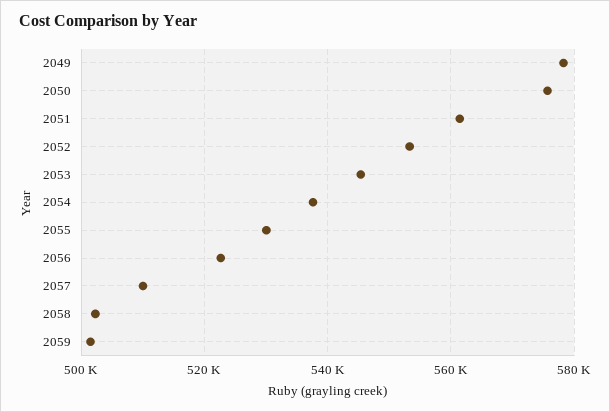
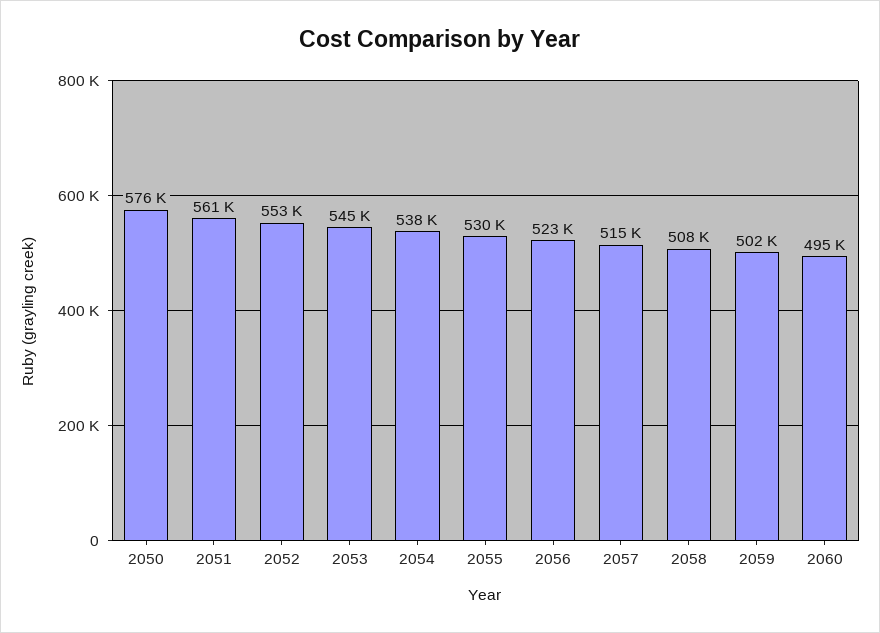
2049: 578000 -> none
2057: 510000 -> 515000
2058: 502000 -> 508000
2060: none -> 495000

